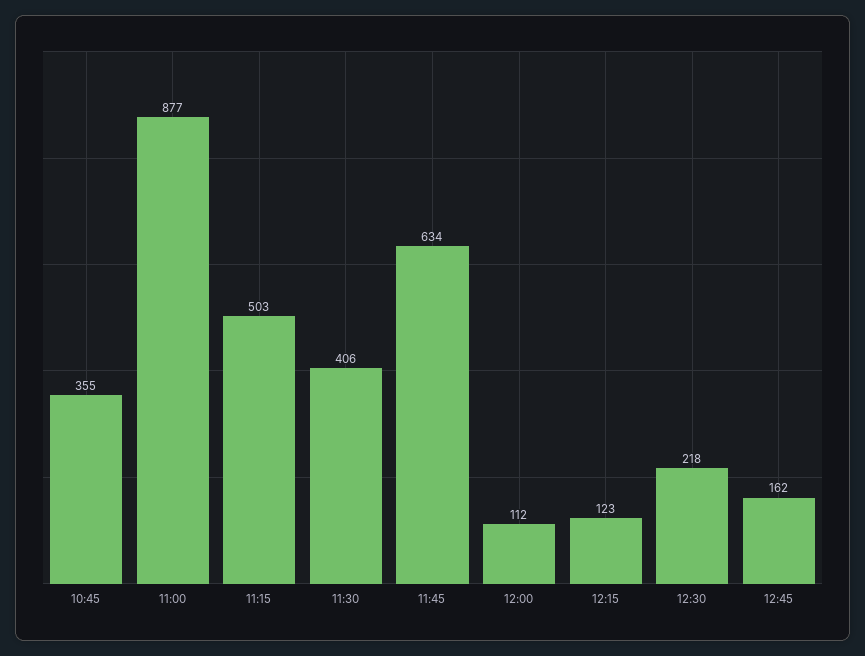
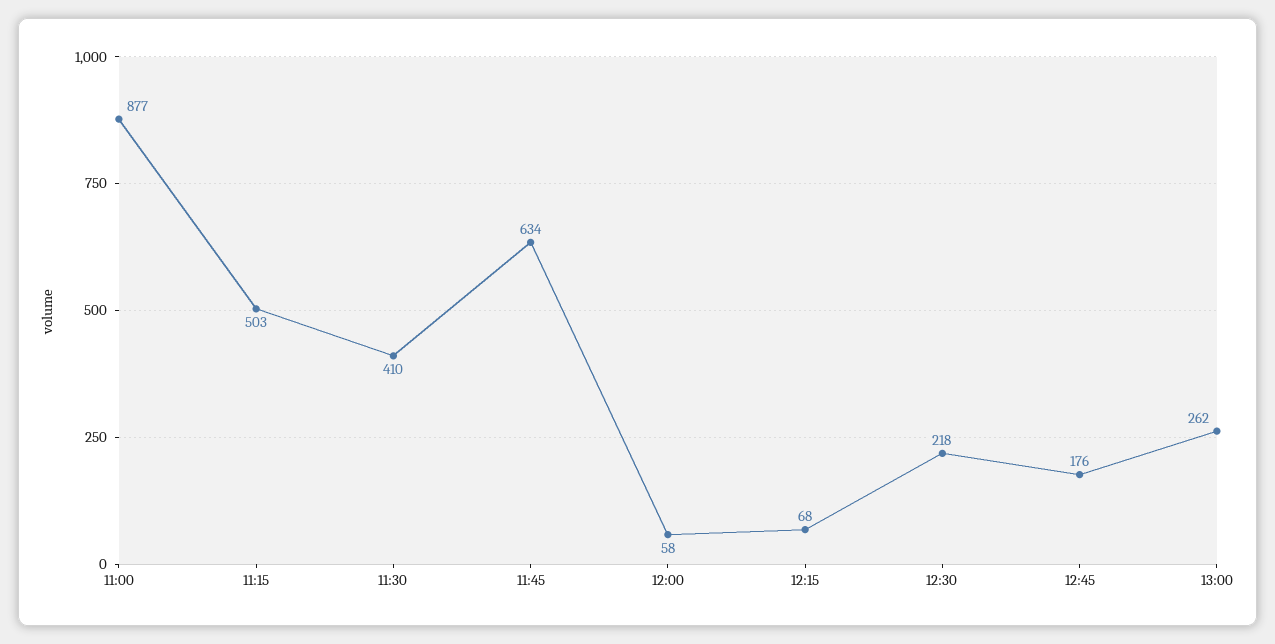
10:45: 355 -> none
11:30: 406 -> 410
12:00: 112 -> 58
12:15: 123 -> 68
12:45: 162 -> 176
13:00: none -> 262

